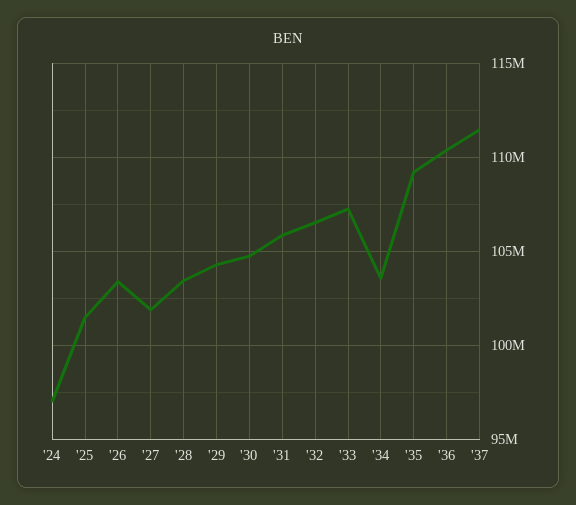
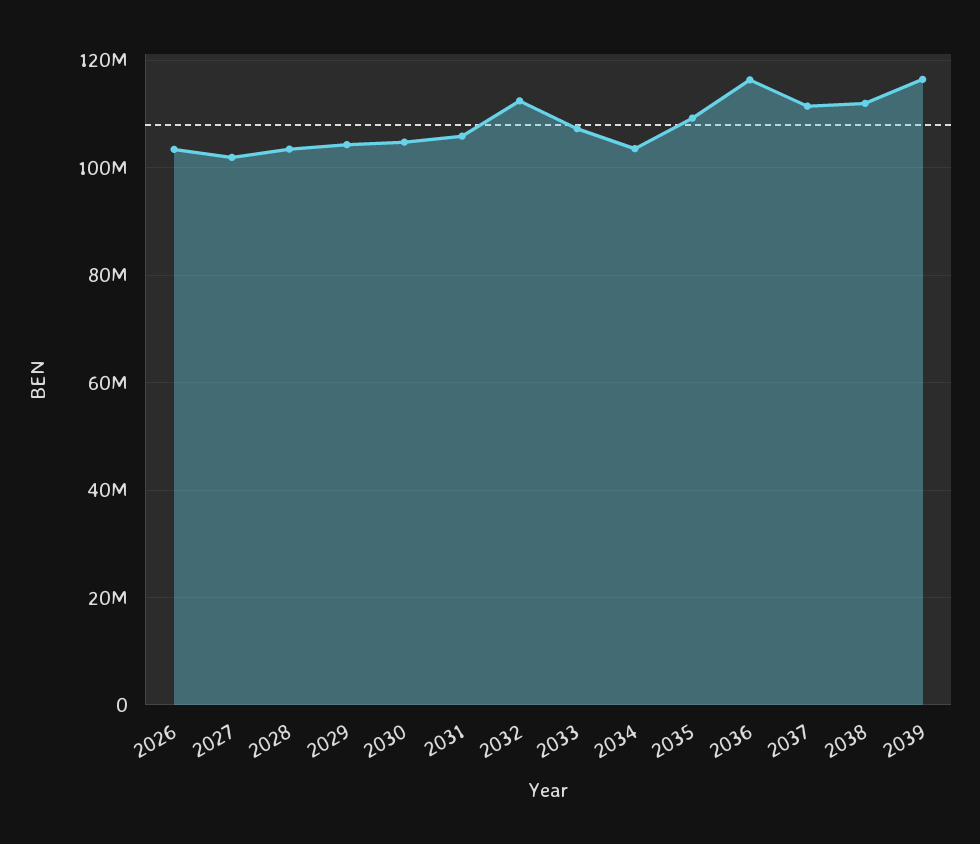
'24: 97000000 -> none
'25: 101500000 -> none
'32: 106500000 -> 112000000
'36: 110500000 -> 116000000
2038: none -> 112000000
2039: none -> 116000000

